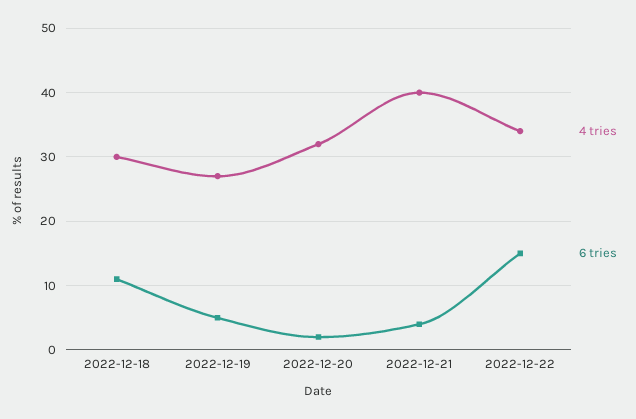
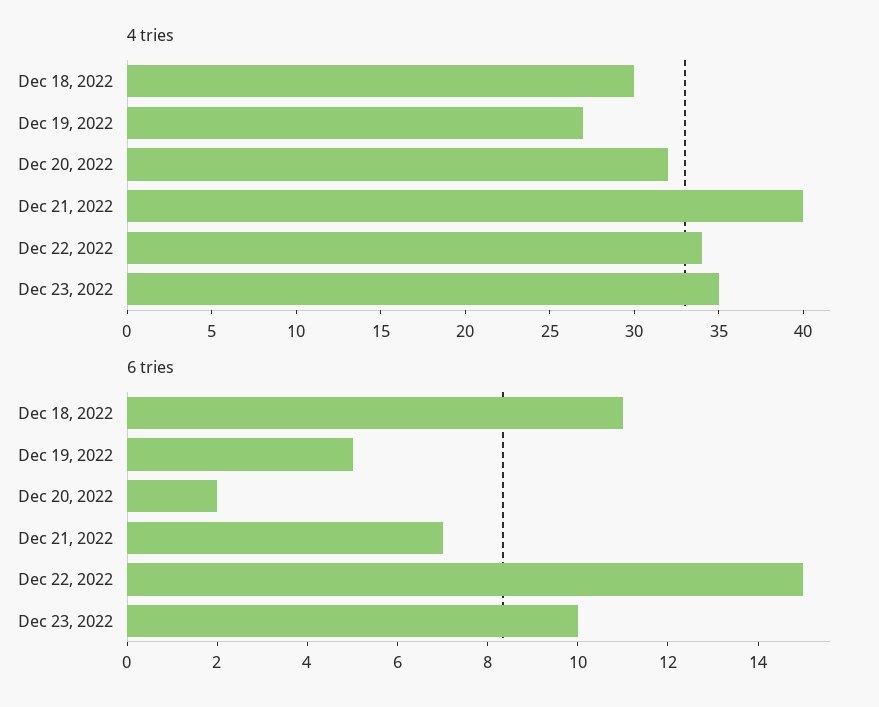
6 tries, 2022-12-21: 4 -> 7
4 tries, Dec 23, 2022: none -> 35
6 tries, Dec 23, 2022: none -> 10

